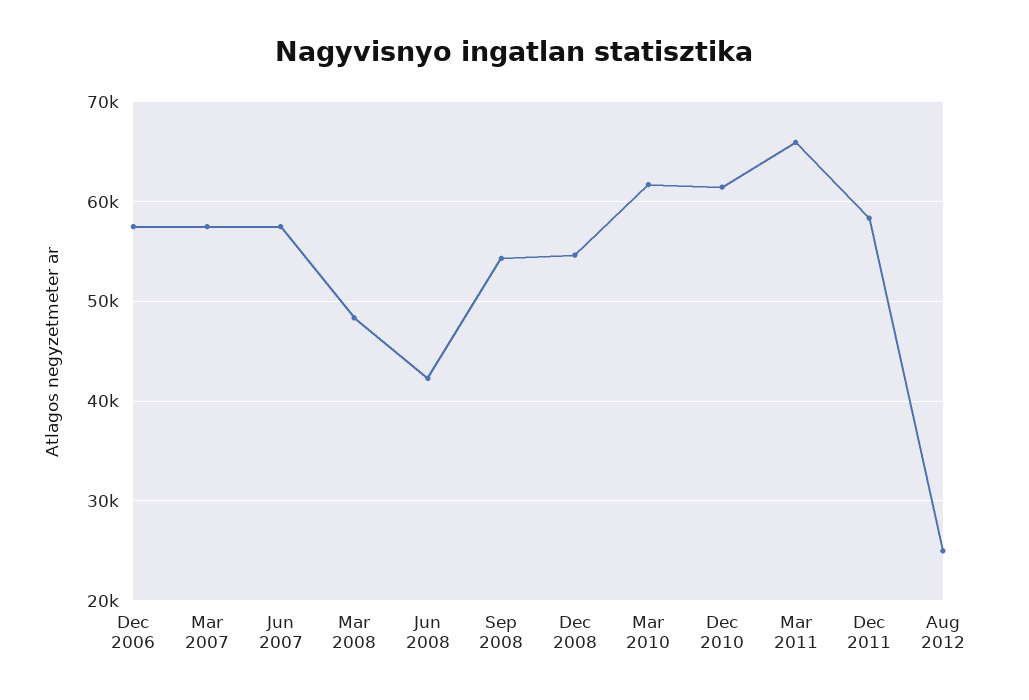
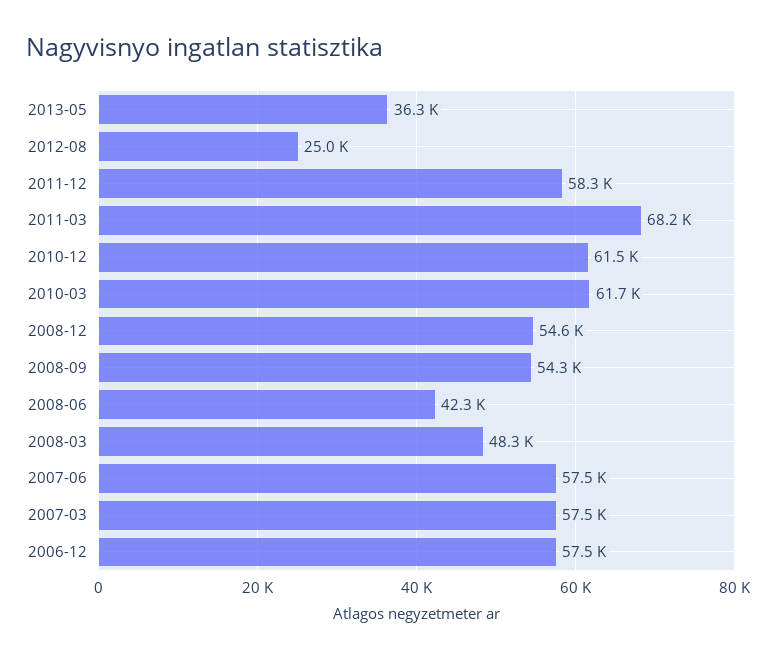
Mar 2011: 66000 -> 68200
2013-05: none -> 36300

